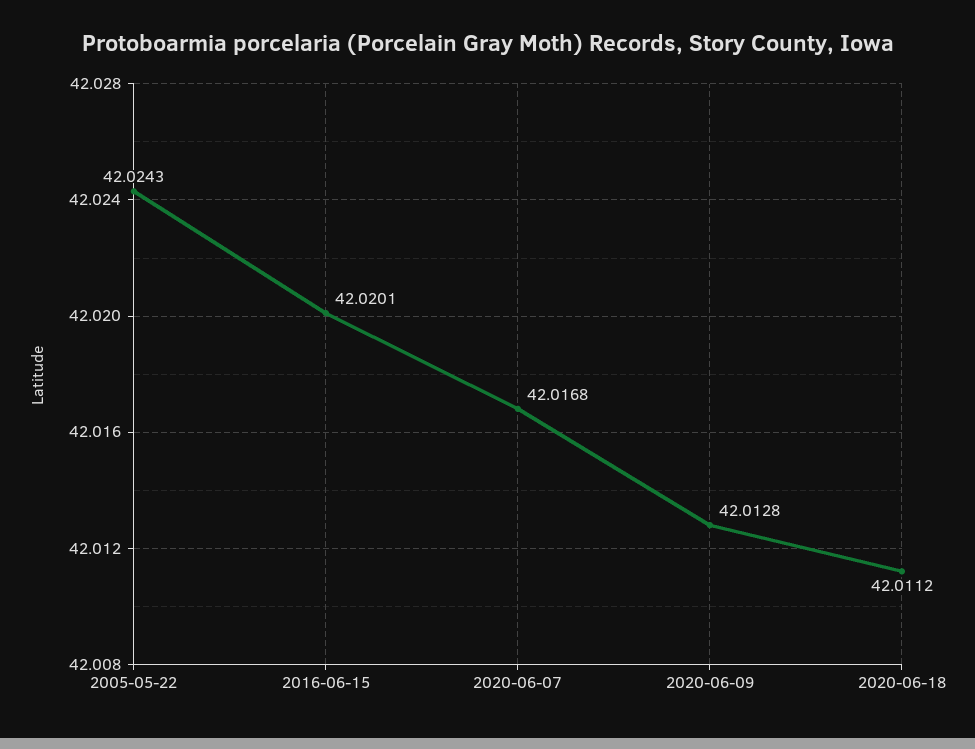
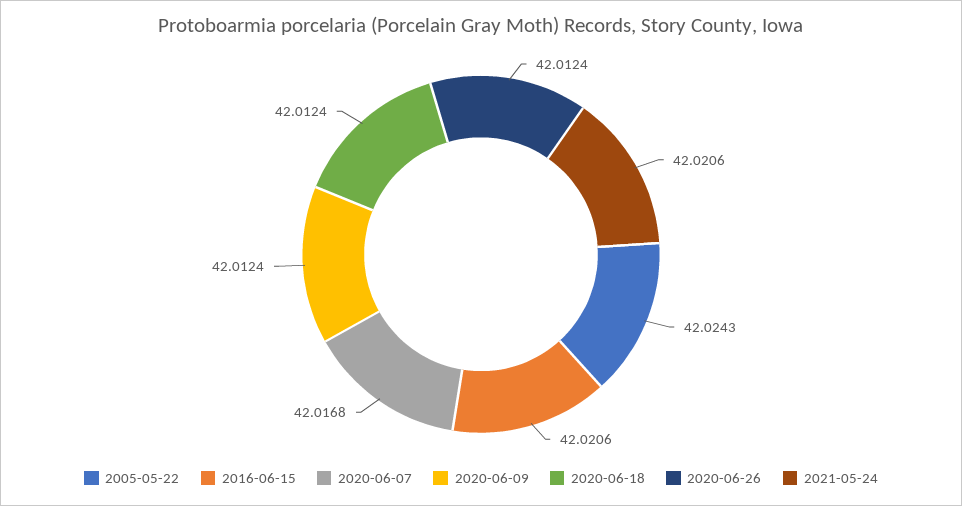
2016-06-15: 42.0201 -> 42.0206
2020-06-09: 42.0128 -> 42.0124
2020-06-18: 42.0112 -> 42.0124
2020-06-26: none -> 42.0124
2021-05-24: none -> 42.0206

